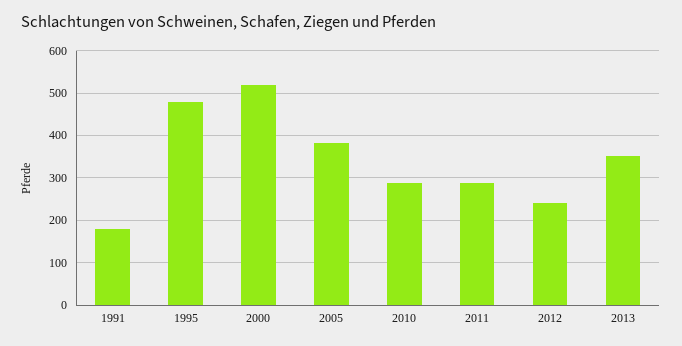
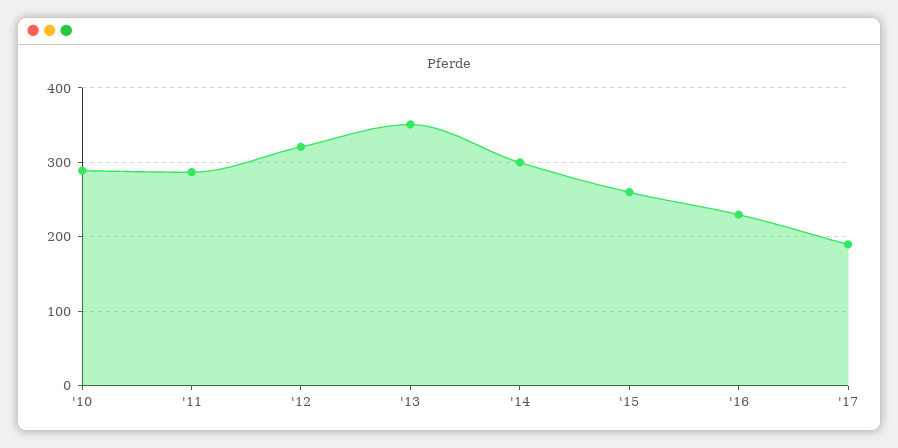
1991: 180 -> none
1995: 480 -> none
2000: 520 -> none
2005: 380 -> none
2012: 240 -> 320
'14: none -> 300
'15: none -> 260
'16: none -> 230
'17: none -> 190

